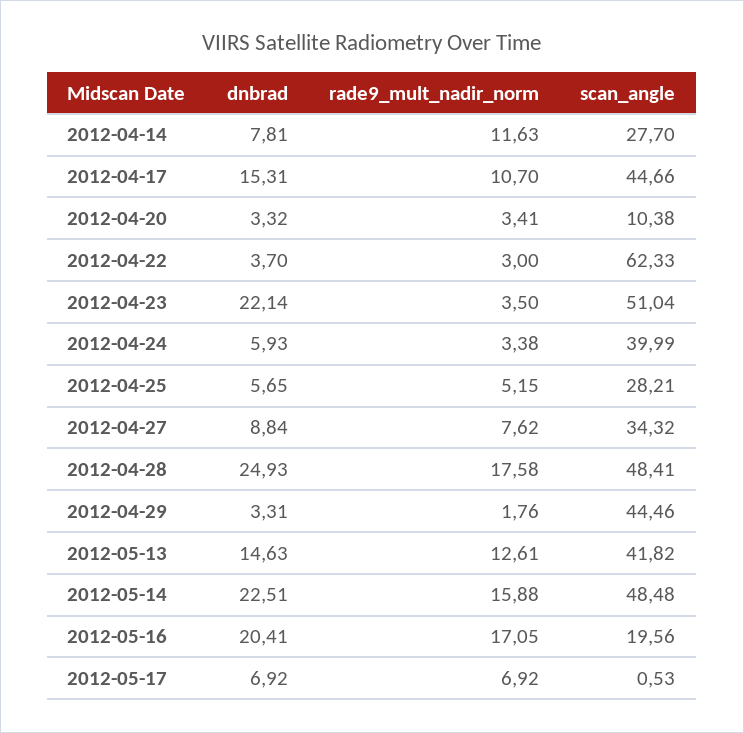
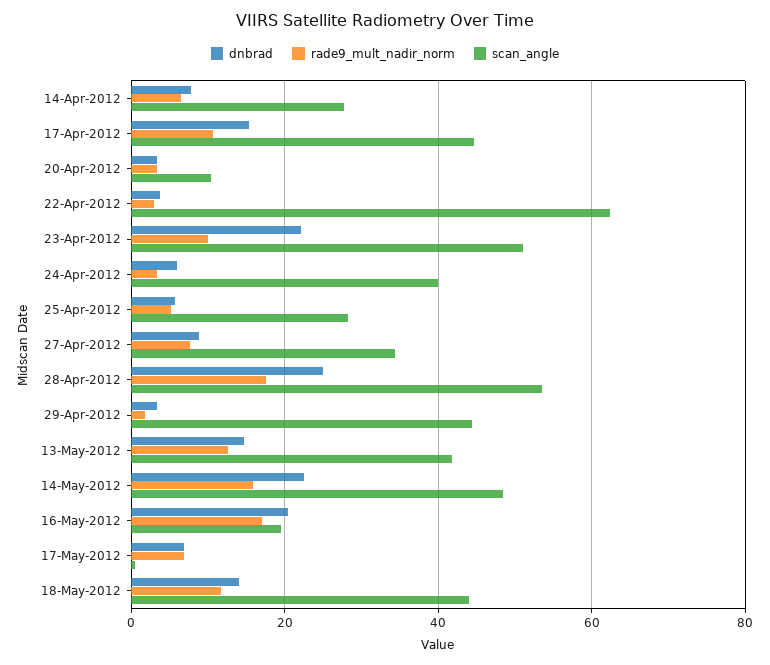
rade9_mult_nadir_norm, 2012-04-14: 11.63 -> 6
rade9_mult_nadir_norm, 2012-04-23: 3.5 -> 10
scan_angle, 2012-04-28: 48.41 -> 54
dnbrad, 18-May-2012: none -> 14
rade9_mult_nadir_norm, 18-May-2012: none -> 12
scan_angle, 18-May-2012: none -> 44

